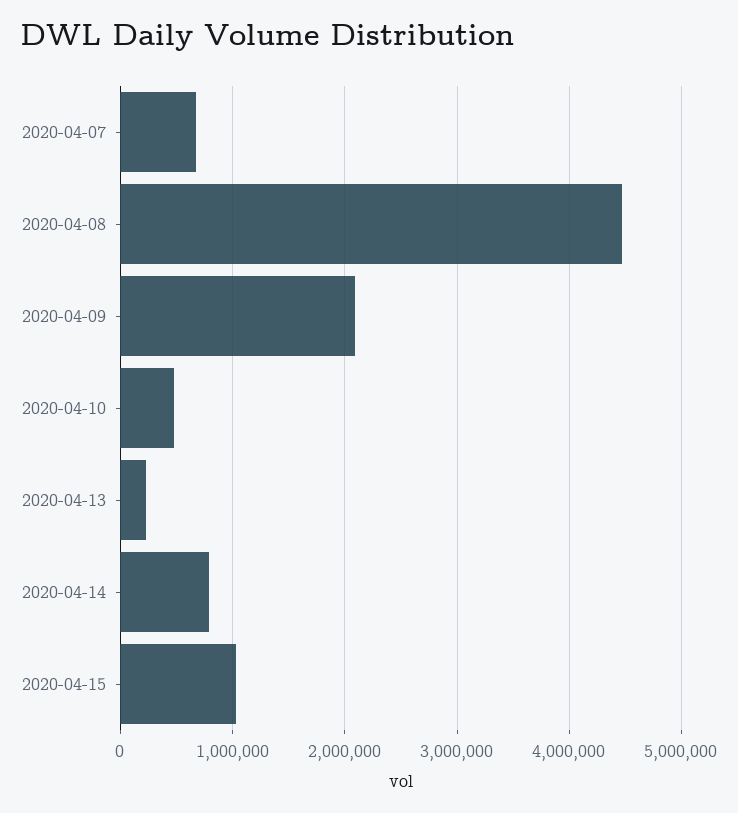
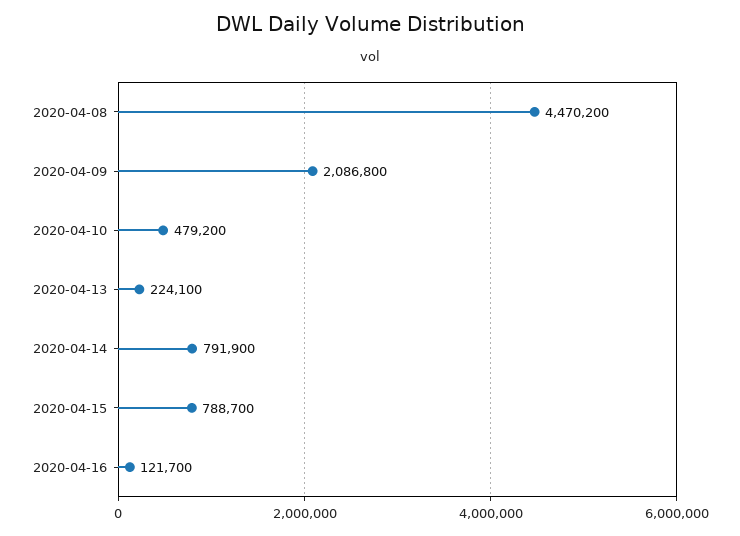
2020-04-07: 700000 -> none
2020-04-15: 1000000 -> 788700
2020-04-16: none -> 121700

